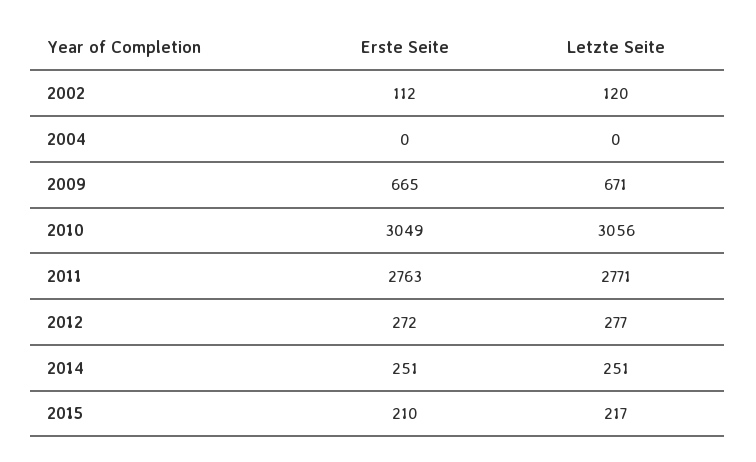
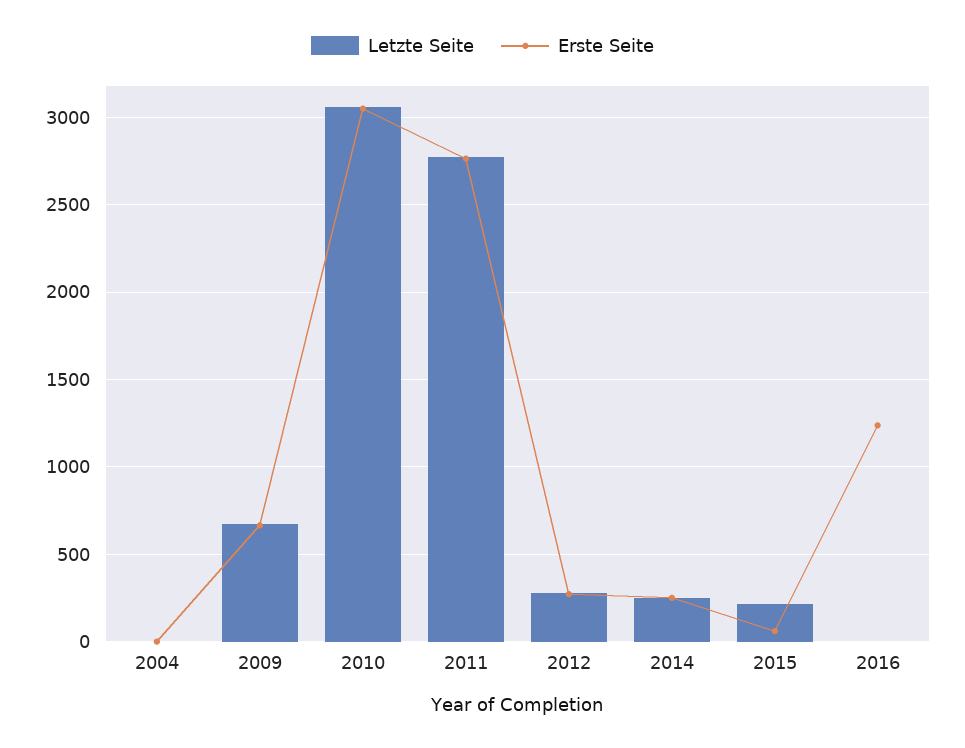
Erste Seite, 2002: 112 -> none
Letzte Seite, 2002: 120 -> none
Erste Seite, 2015: 210 -> 50
Letzte Seite, 2016: none -> 0
Erste Seite, 2016: none -> 1250

